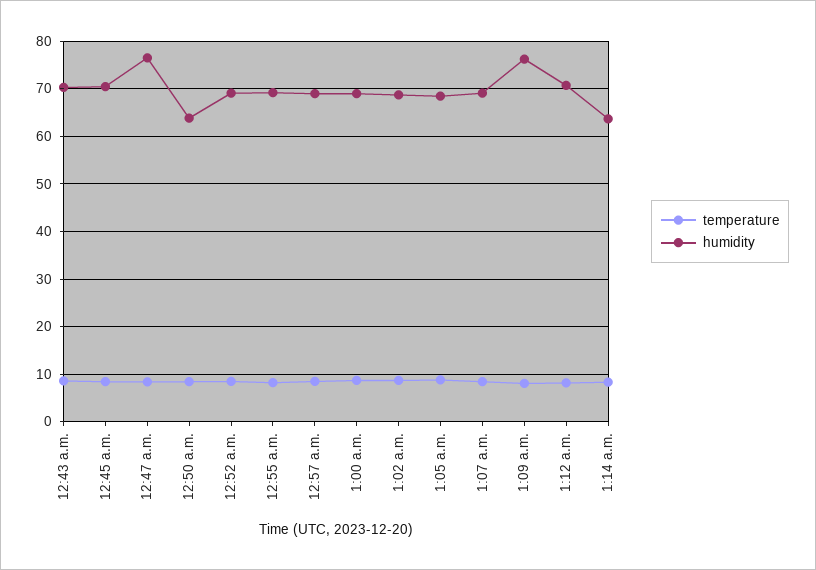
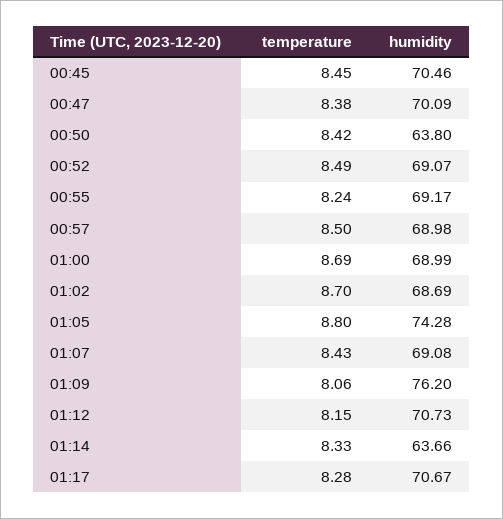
temperature, 12:43 a.m.: 8 -> none
humidity, 12:43 a.m.: 70 -> none
humidity, 12:47 a.m.: 76 -> 70.09
humidity, 1:05 a.m.: 68 -> 74.28
temperature, 01:17: none -> 8.28
humidity, 01:17: none -> 70.67

